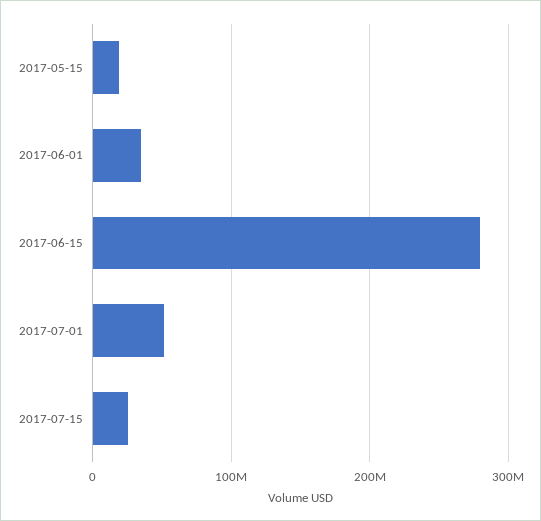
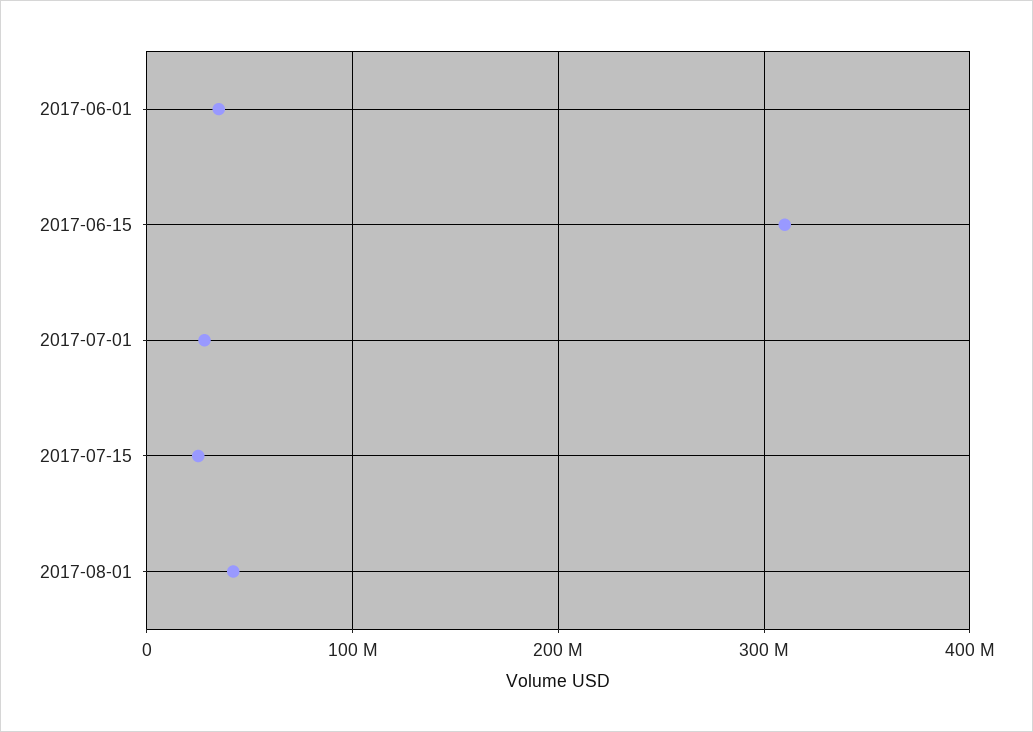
2017-05-15: 20000000 -> none
2017-06-15: 280000000 -> 310000000
2017-07-01: 50000000 -> 30000000
2017-08-01: none -> 40000000

